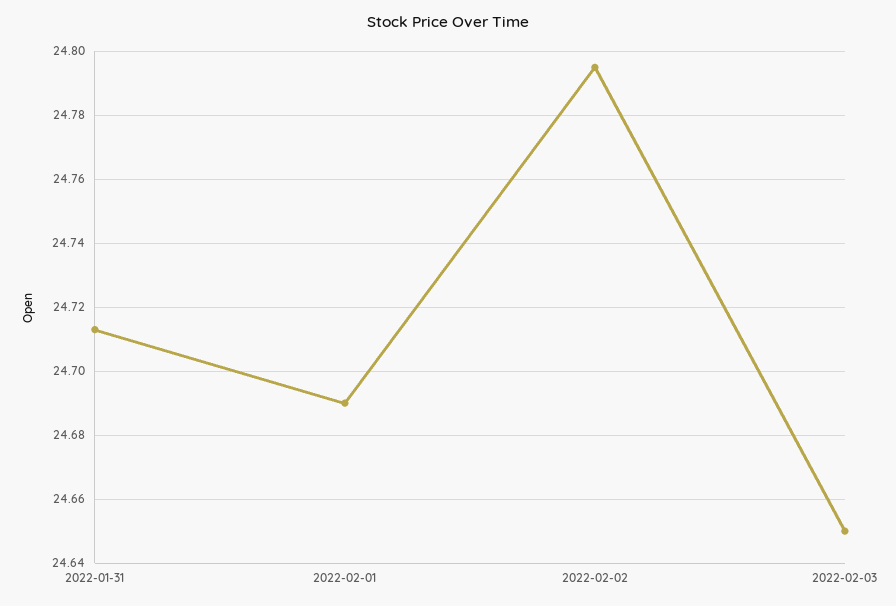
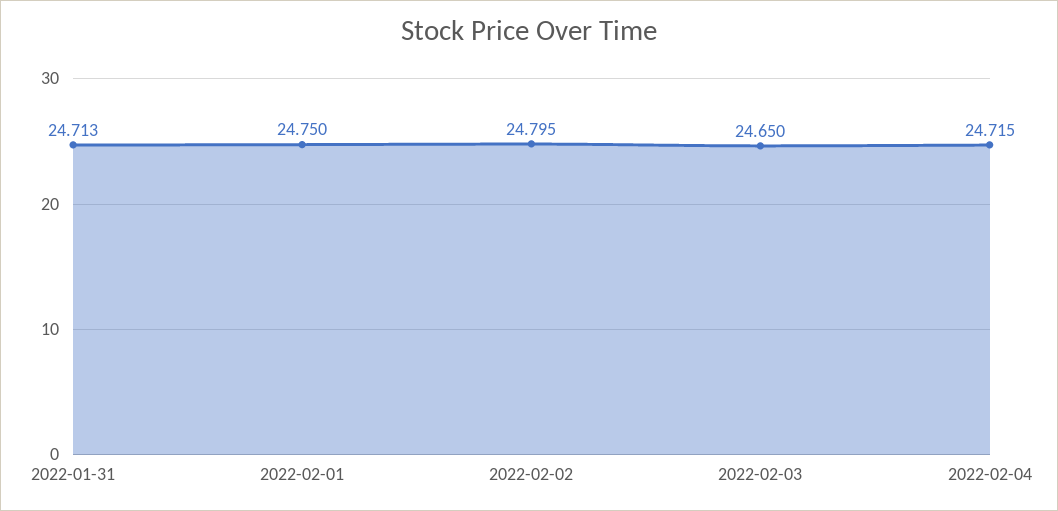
2022-02-01: 24.69 -> 24.75
2022-02-04: none -> 24.715

